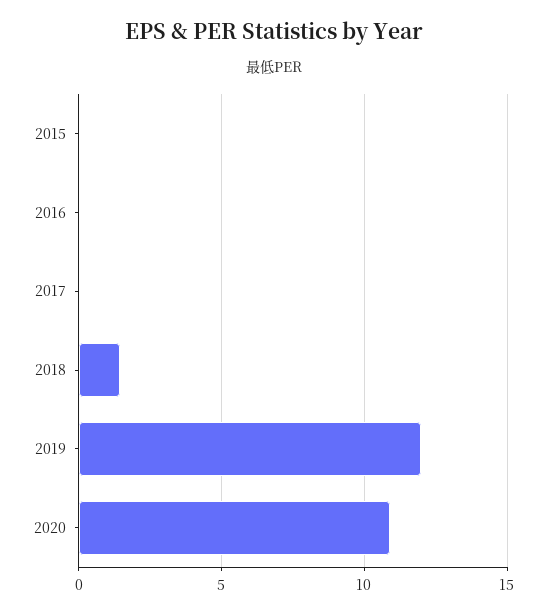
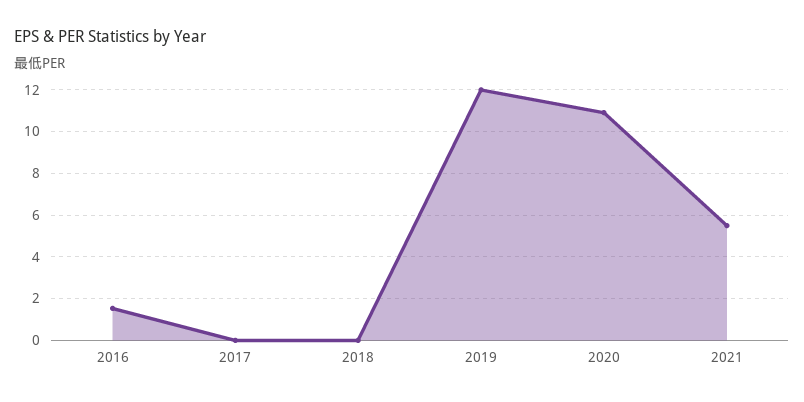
2015: 0 -> none
2016: 0 -> 1.5
2018: 1.5 -> 0
2021: none -> 5.5

